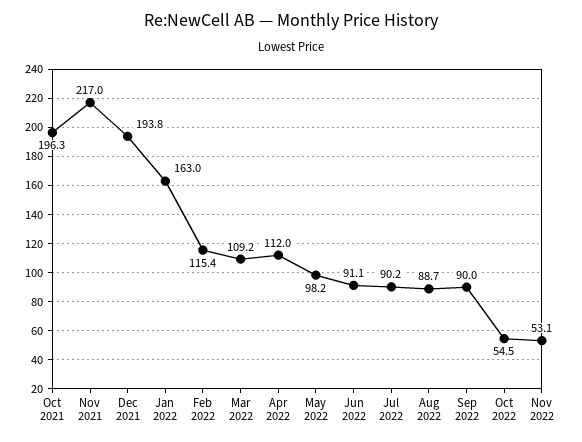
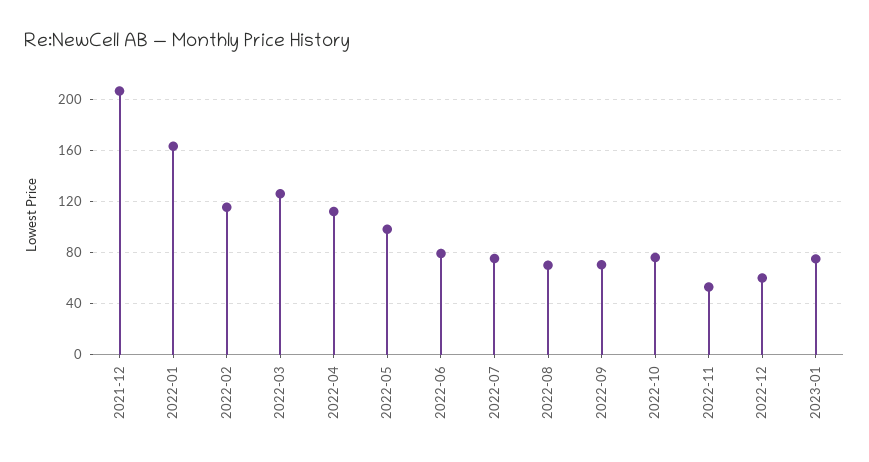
Oct 2021: 196.3 -> none
Nov 2021: 217 -> none
Dec 2021: 193.8 -> 205
Mar 2022: 109.2 -> 125
Jun 2022: 91.1 -> 80
Jul 2022: 90.2 -> 75
Aug 2022: 88.7 -> 70
Sep 2022: 90 -> 70
Oct 2022: 54.5 -> 75
2022-12: none -> 60
2023-01: none -> 75

